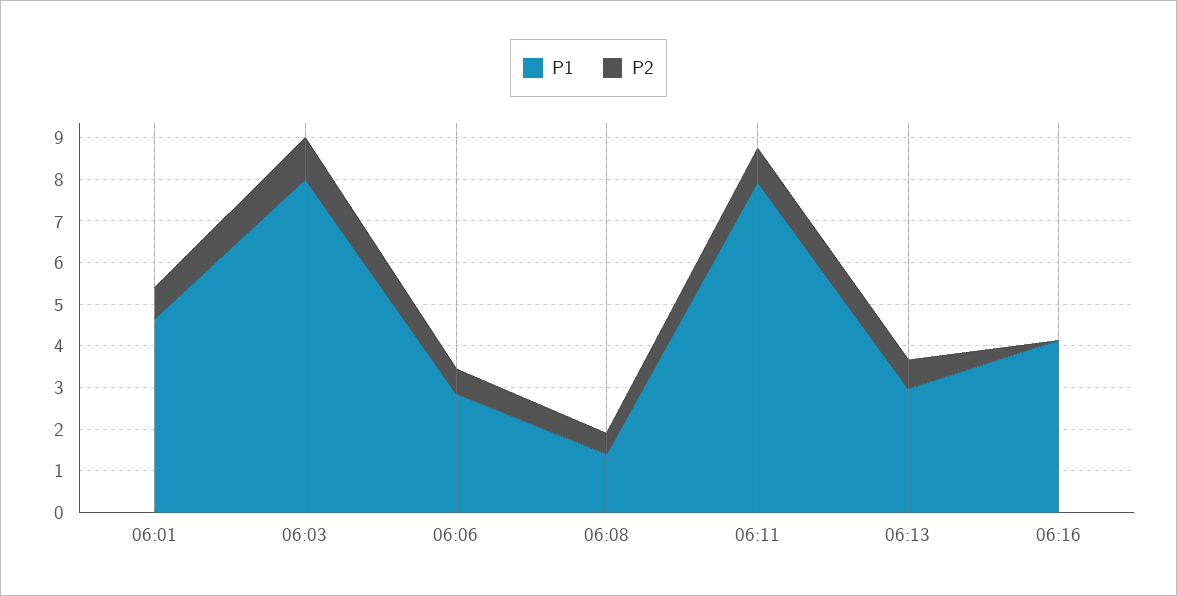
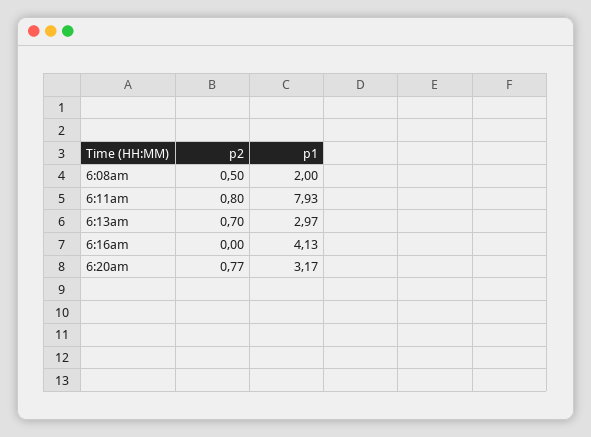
P1, 06:01: 4.6 -> none
P2, 06:01: 0.8 -> none
P1, 06:03: 8 -> none
P2, 06:03: 1 -> none
P1, 06:06: 2.8 -> none
P2, 06:06: 0.6 -> none
P1, 06:08: 1.4 -> 2
P2, 6:20am: none -> 0.77
P1, 6:20am: none -> 3.17

